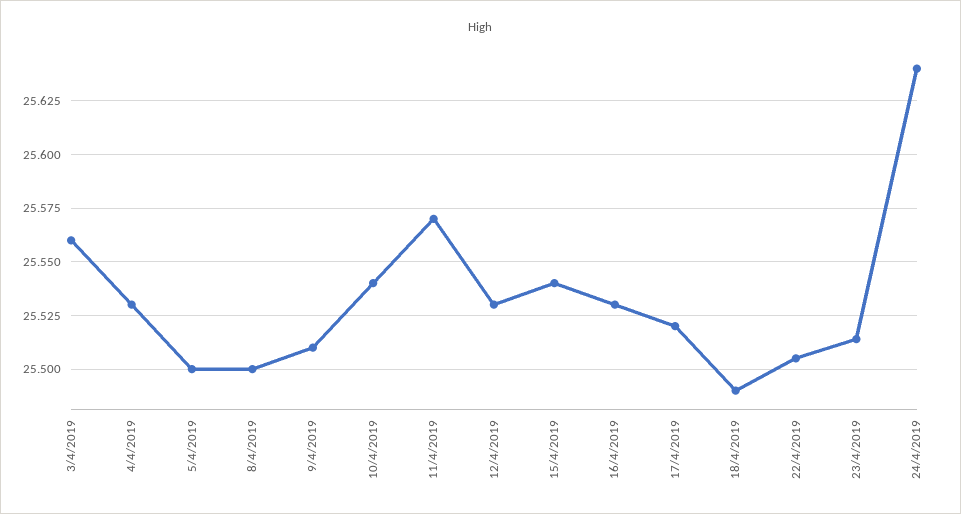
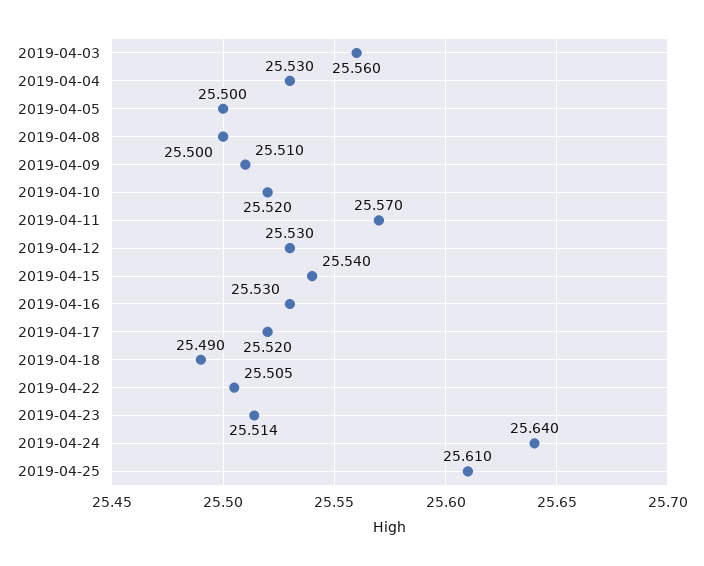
10/4/2019: 25.54 -> 25.52
2019-04-25: none -> 25.61

